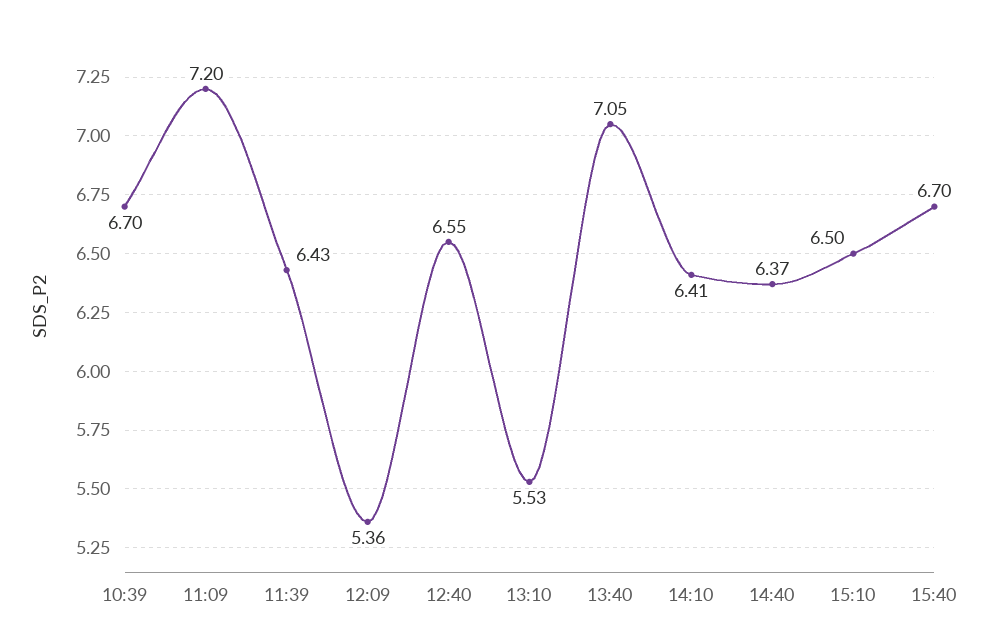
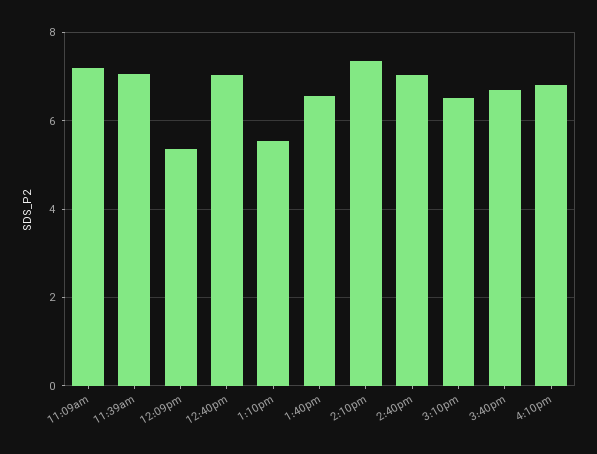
10:39: 6.7 -> none
11:39: 6.43 -> 7
12:40: 6.55 -> 7
13:40: 7.05 -> 6.6
14:10: 6.41 -> 7.4
14:40: 6.37 -> 7
4:10pm: none -> 6.8

